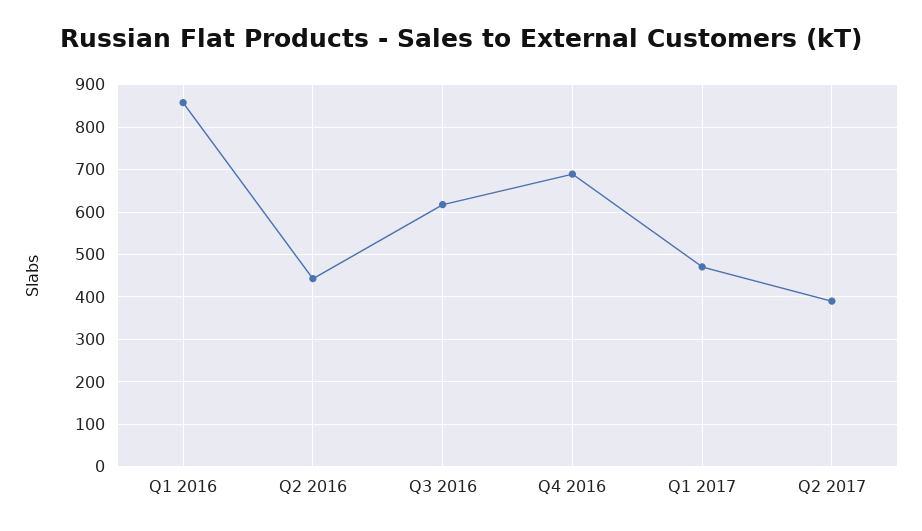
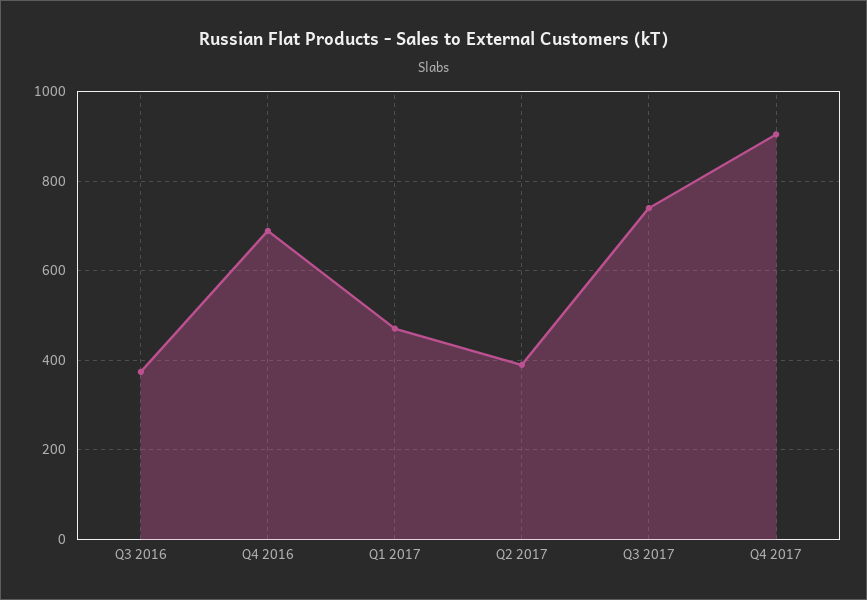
Q1 2016: 860 -> none
Q2 2016: 440 -> none
Q3 2016: 620 -> 380
Q3 2017: none -> 740
Q4 2017: none -> 900

